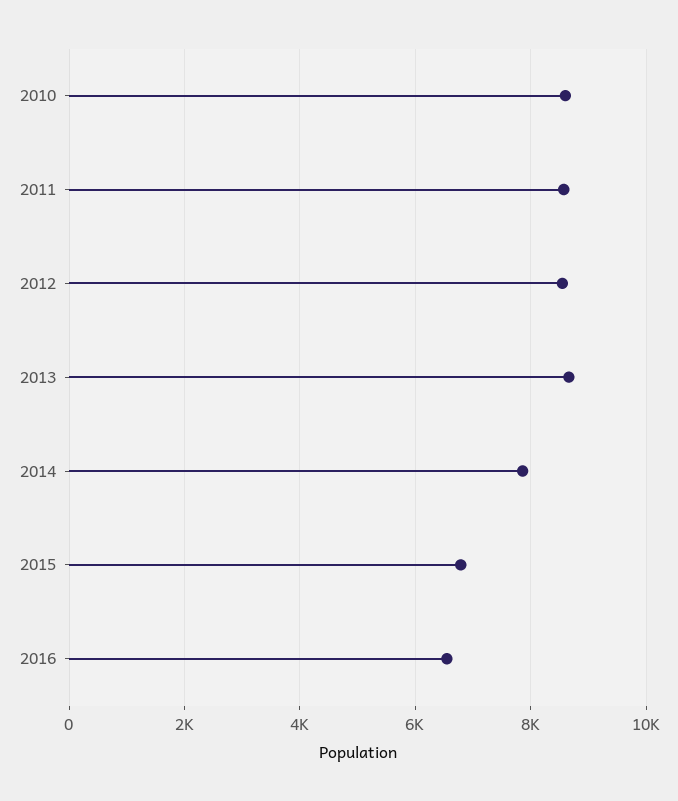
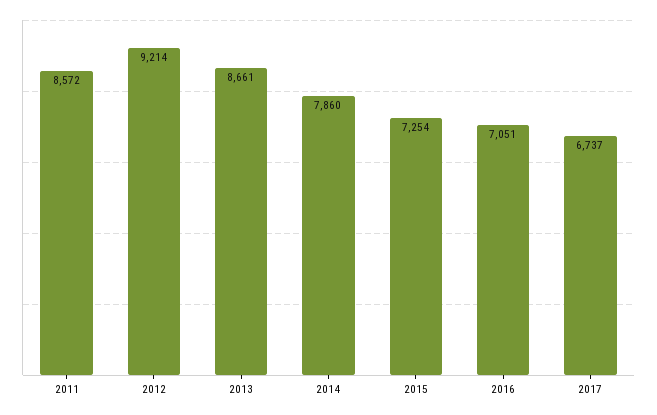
2010: 8600 -> none
2012: 8600 -> 9214
2015: 6800 -> 7254
2016: 6600 -> 7051
2017: none -> 6737

